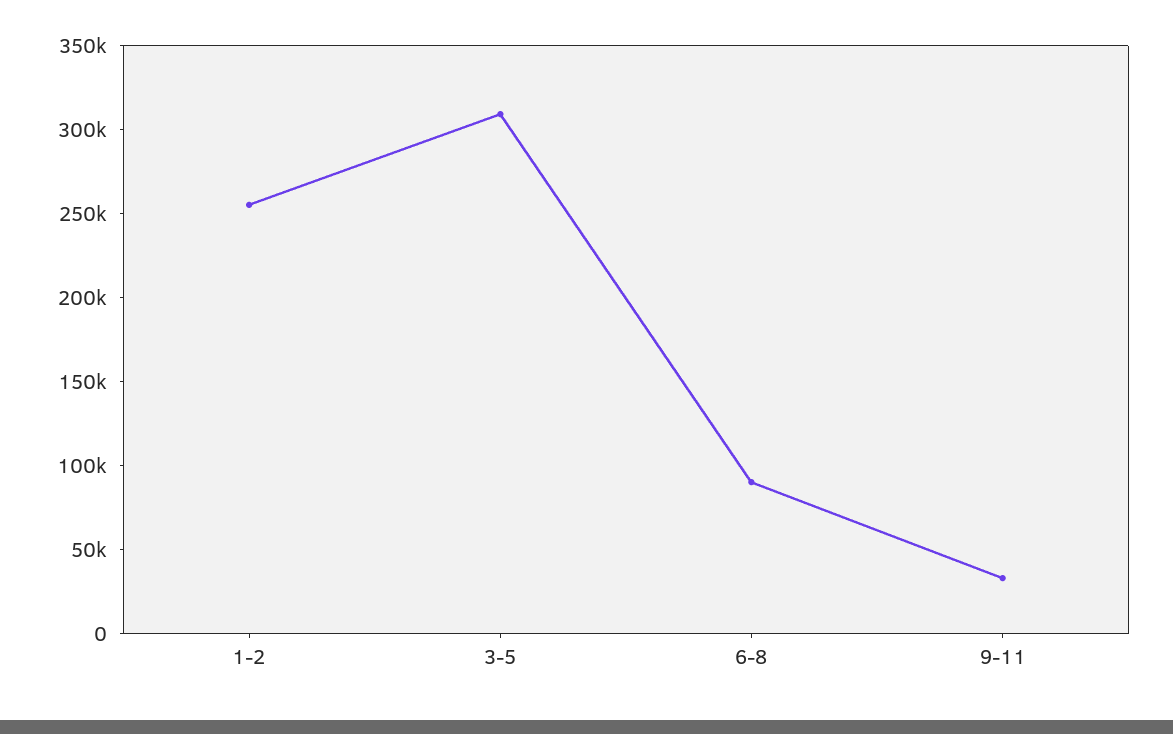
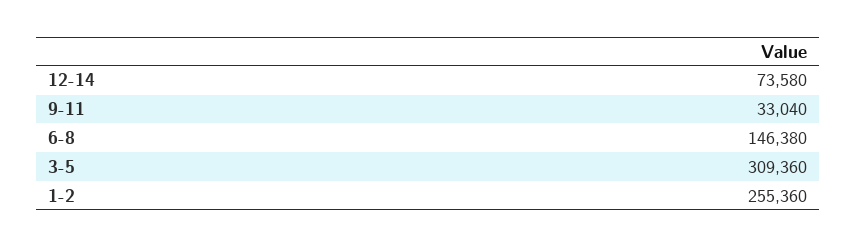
6-8: 90000 -> 146380
12-14: none -> 73580

